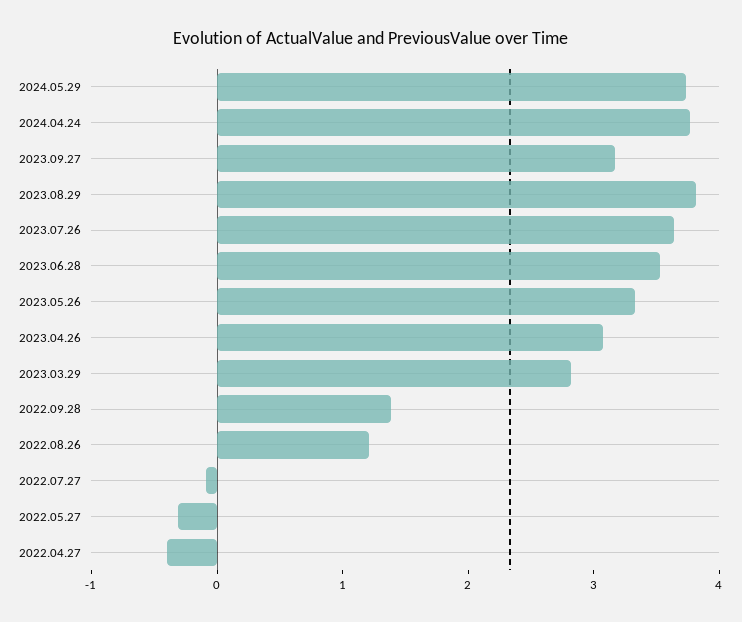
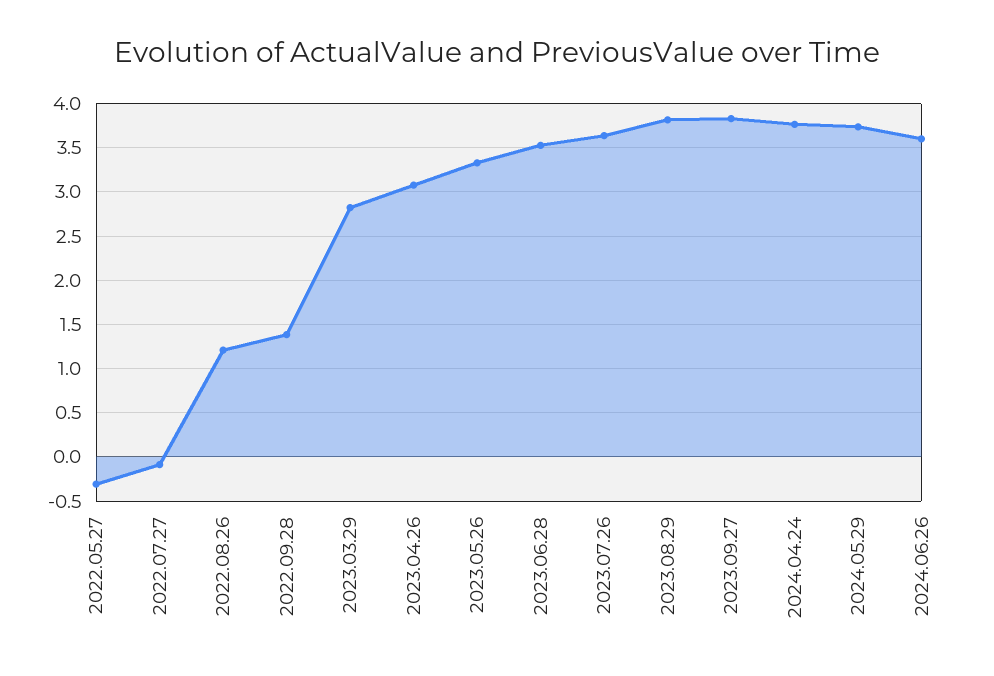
2023.09.27: 3.2 -> 3.8
2022.04.27: -0.4 -> none
2024.06.26: none -> 3.6

